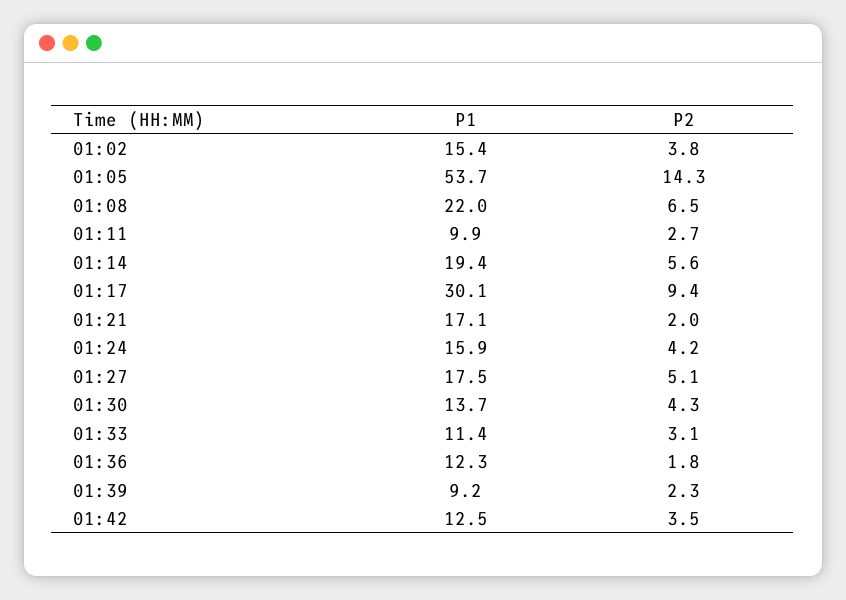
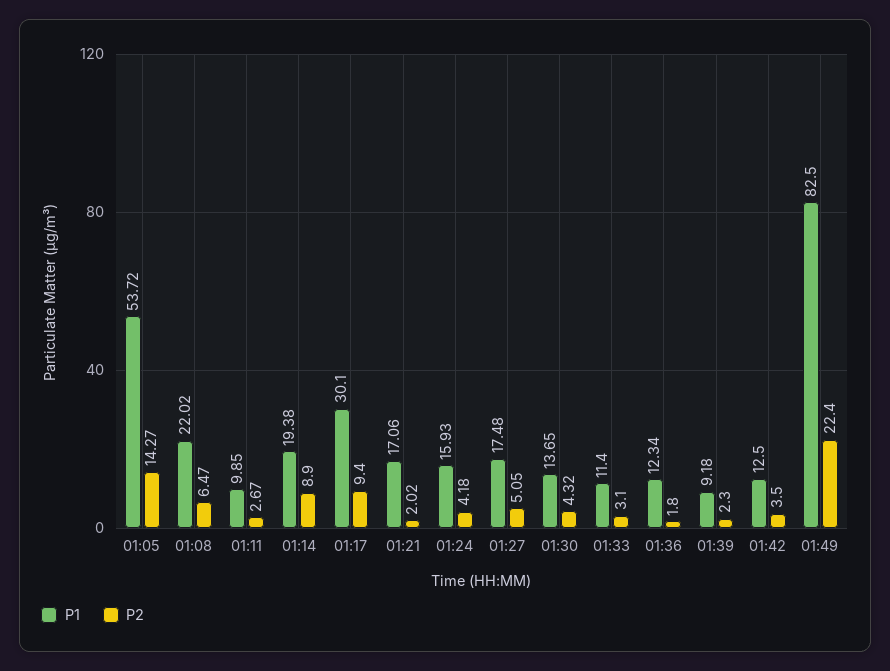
P1, 01:02: 15.4 -> none
P2, 01:02: 3.8 -> none
P2, 01:14: 5.6 -> 8.9
P1, 01:49: none -> 82.5
P2, 01:49: none -> 22.4

